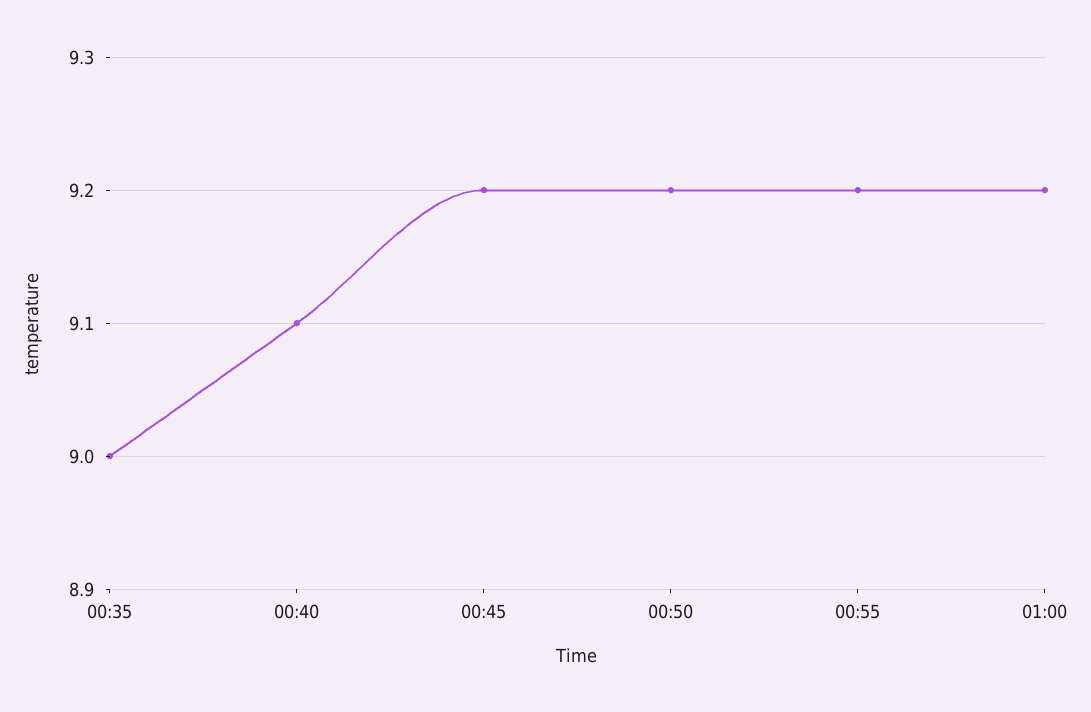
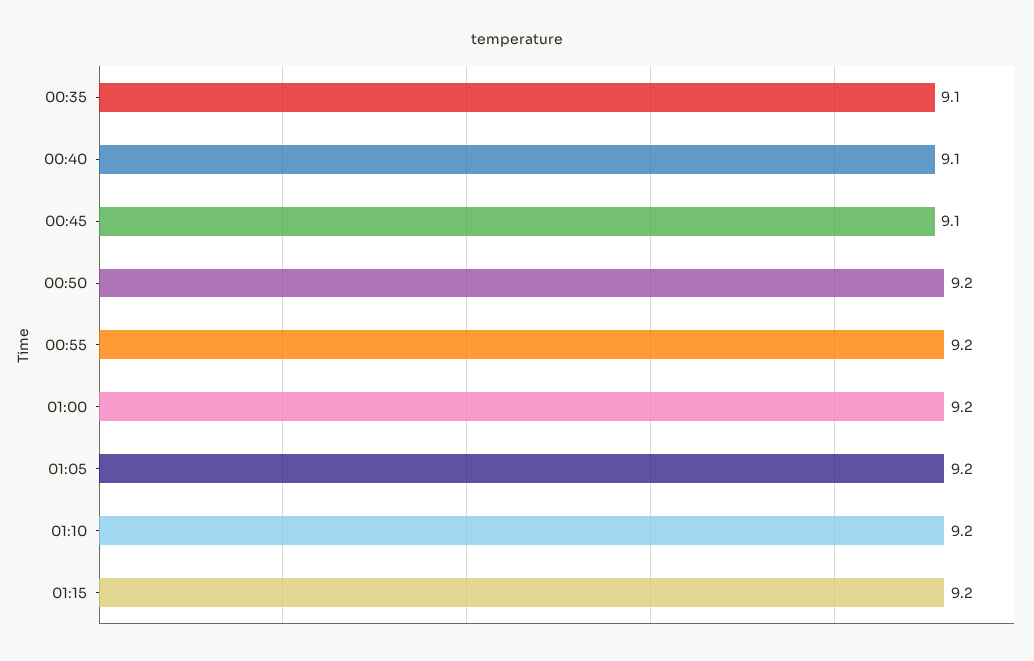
00:35: 9 -> 9.1
00:45: 9.2 -> 9.1
01:05: none -> 9.2
01:10: none -> 9.2
01:15: none -> 9.2

